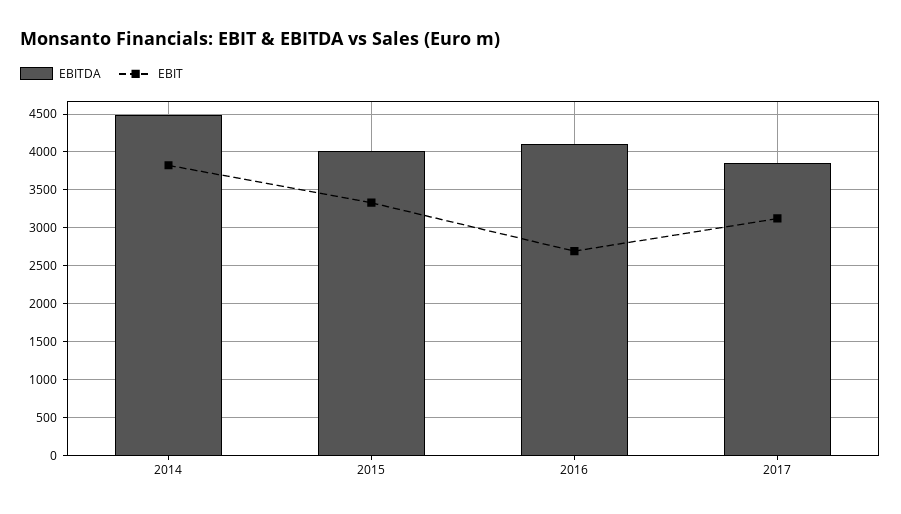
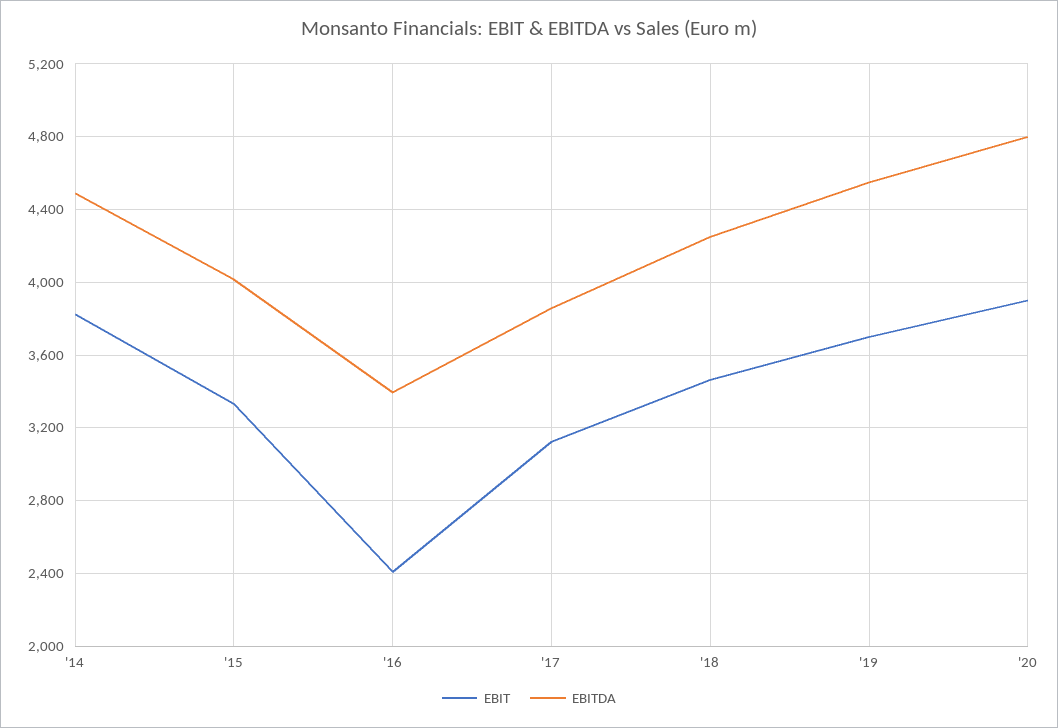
EBITDA, 2016: 4100 -> 3400
EBIT, 2016: 2700 -> 2400
EBIT, '18: none -> 3450
EBITDA, '18: none -> 4250
EBIT, '19: none -> 3700
EBITDA, '19: none -> 4550
EBIT, '20: none -> 3900
EBITDA, '20: none -> 4800

